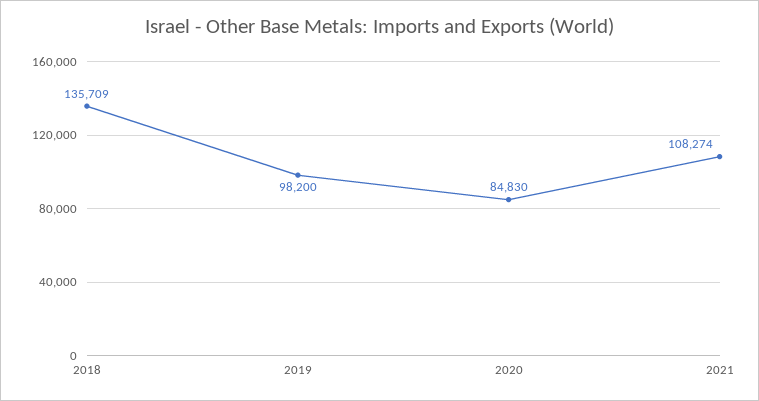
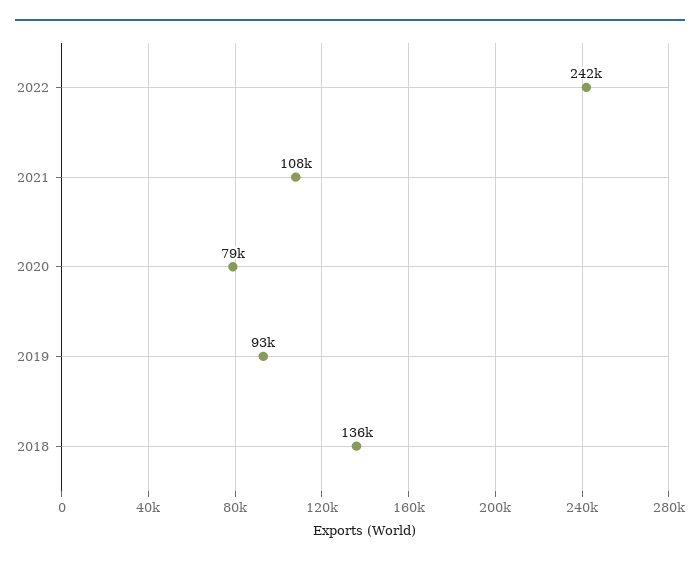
2019: 98200 -> 93000
2020: 84830 -> 79000
2022: none -> 242000

